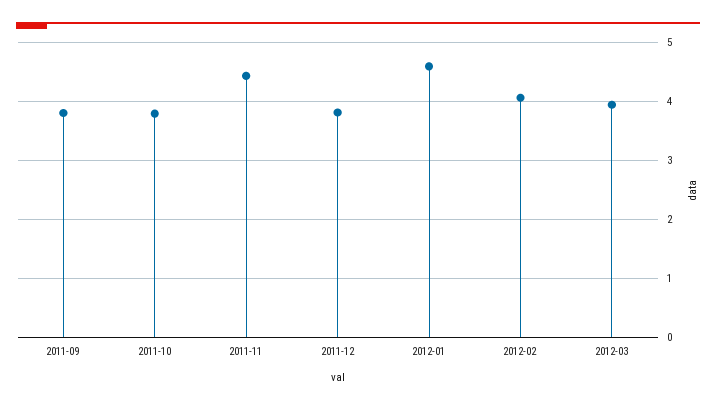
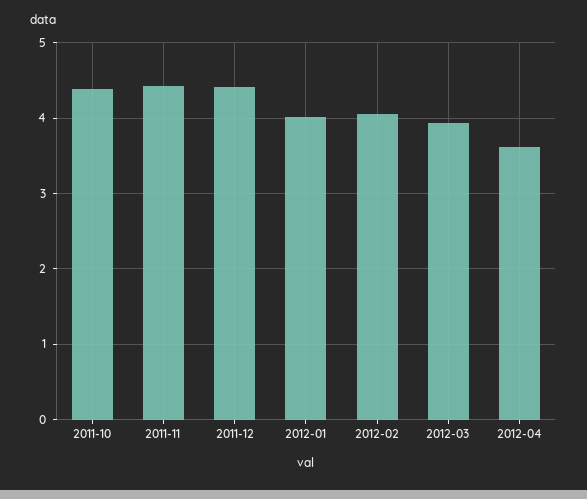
2011-09: 3.8 -> none
2011-10: 3.8 -> 4.4
2011-12: 3.8 -> 4.4
2012-01: 4.6 -> 4
2012-04: none -> 3.6

